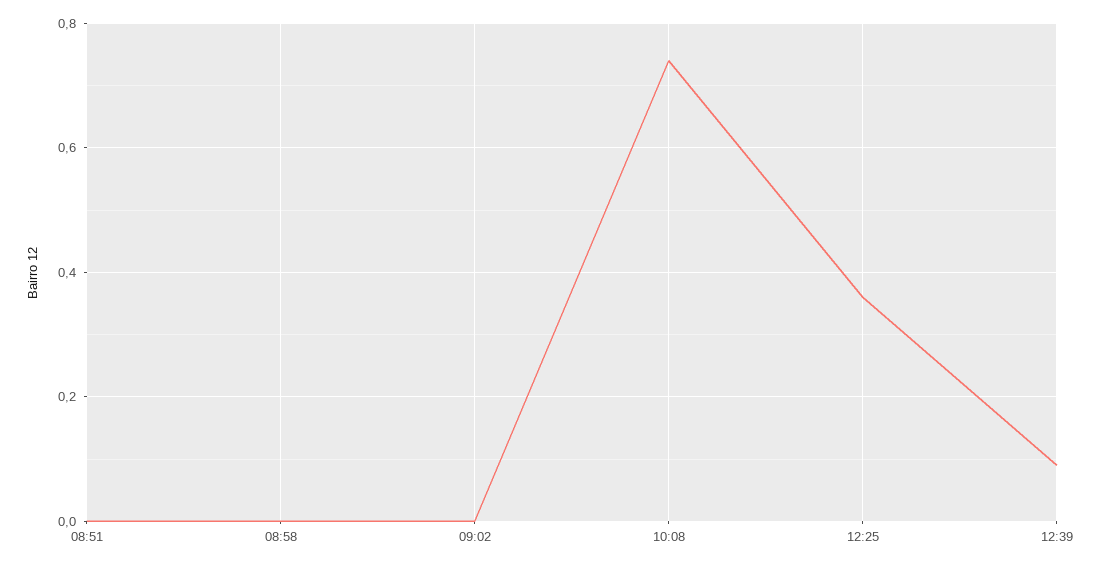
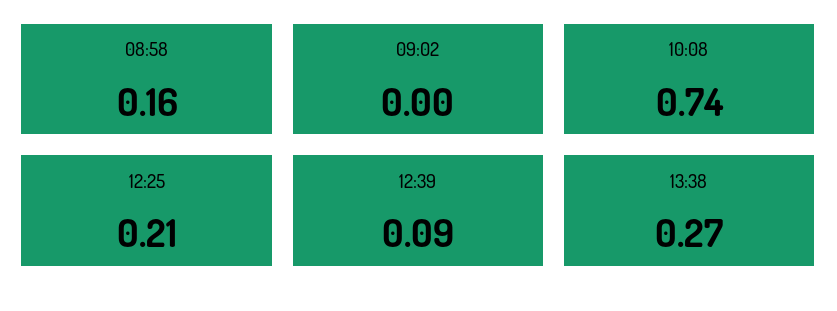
08:51: 0 -> none
08:58: 0 -> 0.16
12:25: 0.35 -> 0.21
13:38: none -> 0.27

